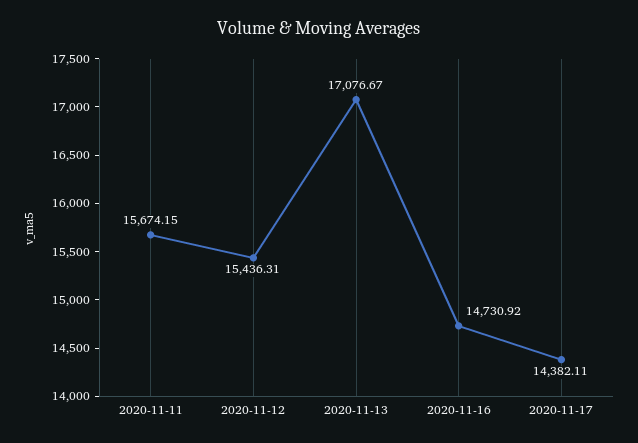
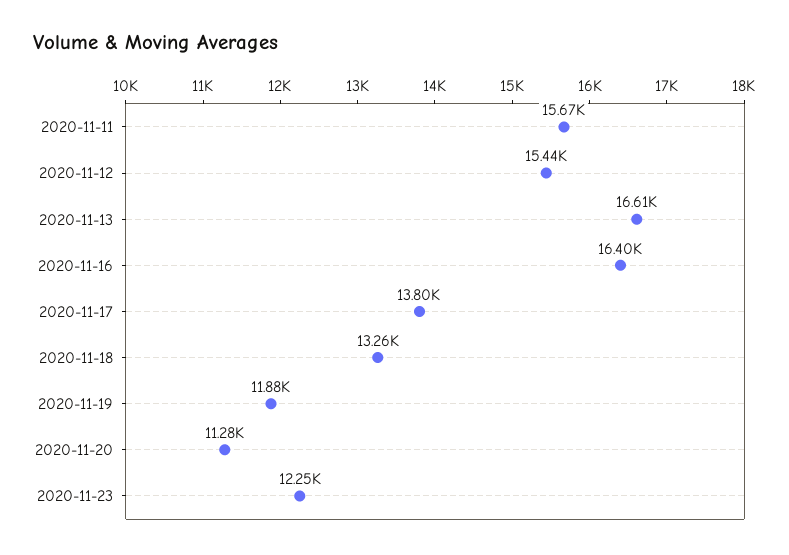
2020-11-13: 17076.67 -> 16610
2020-11-16: 14730.92 -> 16400
2020-11-17: 14382.11 -> 13800
2020-11-18: none -> 13260
2020-11-19: none -> 11880
2020-11-20: none -> 11280
2020-11-23: none -> 12250

